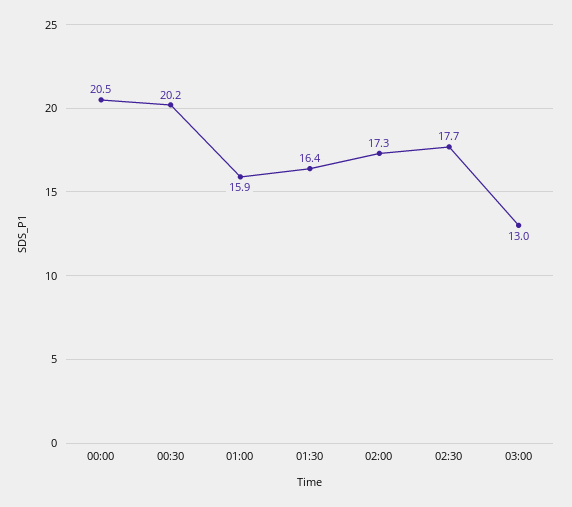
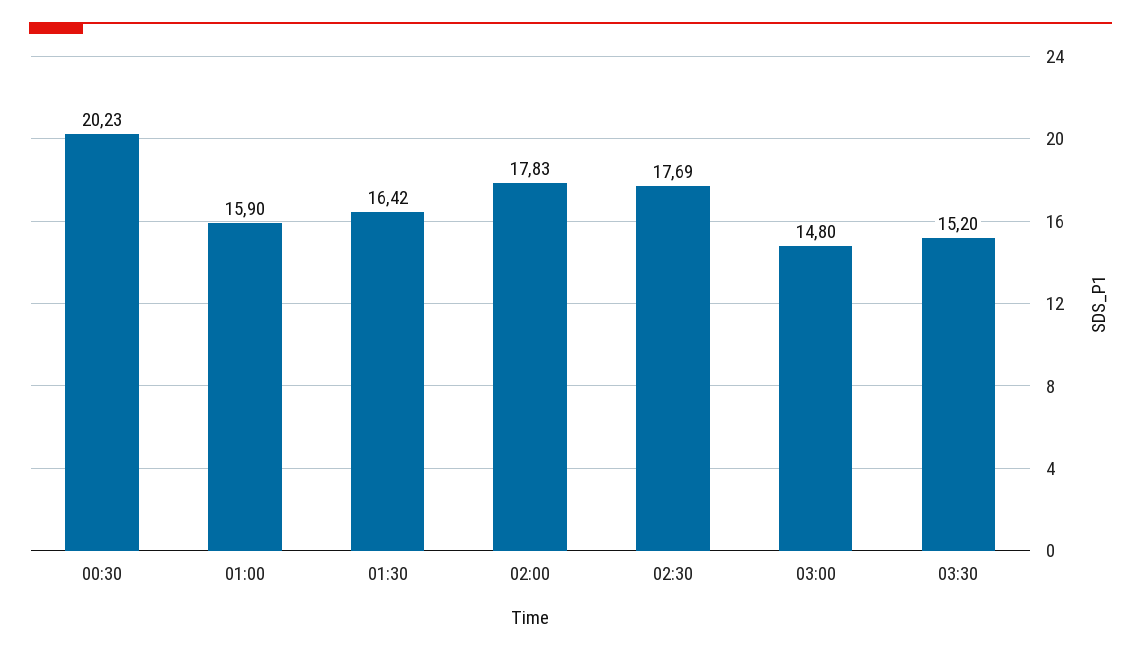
00:00: 20.5 -> none
02:00: 17.3 -> 17.83
03:00: 13 -> 14.8
03:30: none -> 15.2

